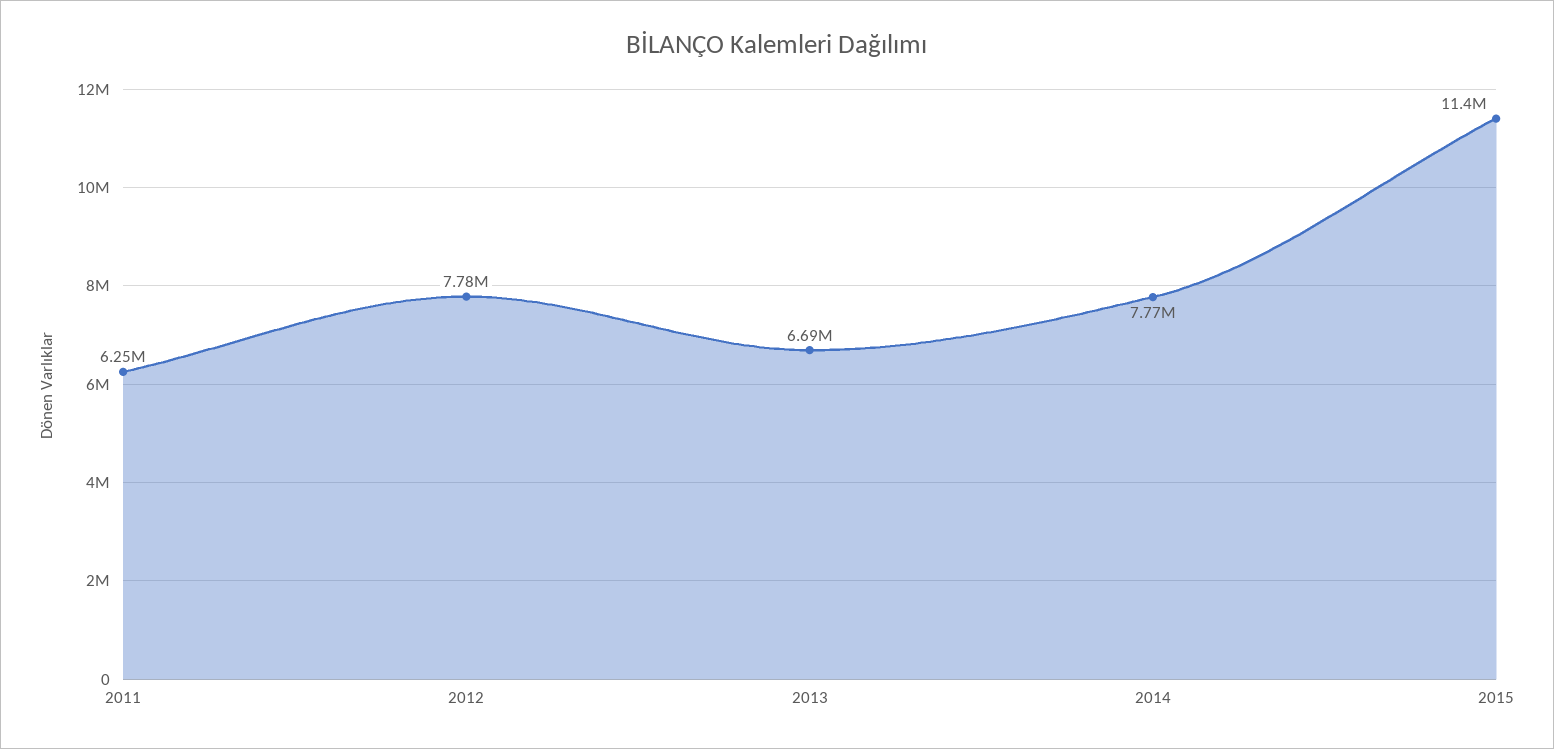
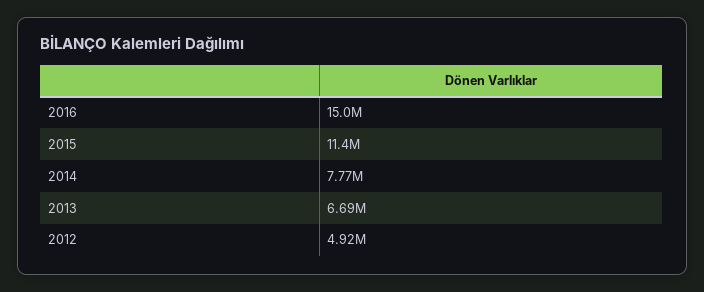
2011: 6250000 -> none
2012: 7780000 -> 4920000
2016: none -> 15000000

